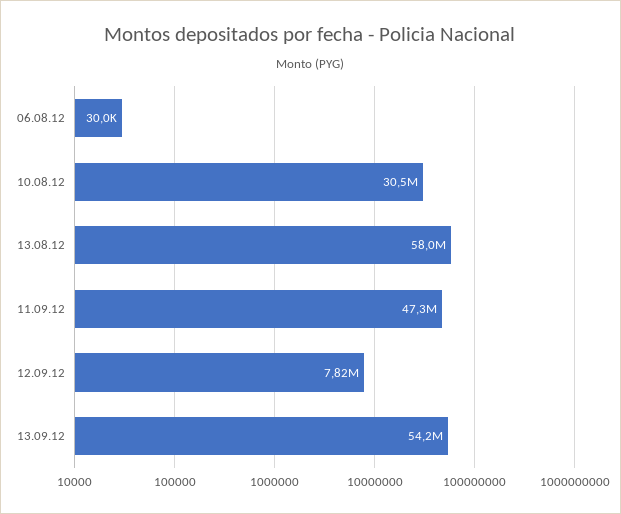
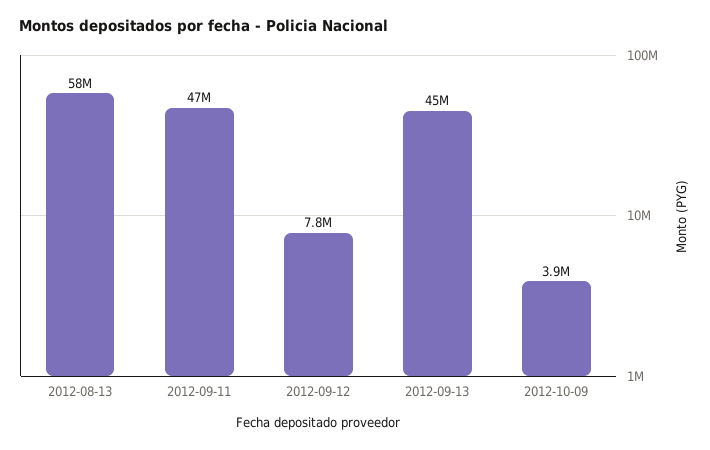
06.08.12: 30000 -> none
10.08.12: 30500000 -> none
13.09.12: 54200000 -> 45000000
2012-10-09: none -> 3900000

